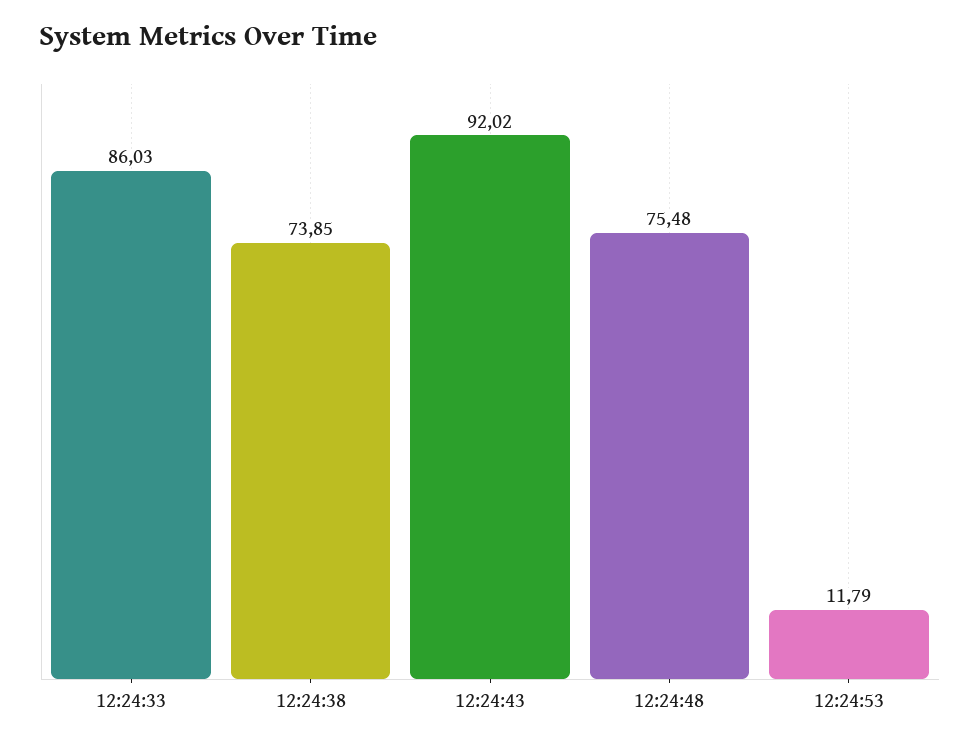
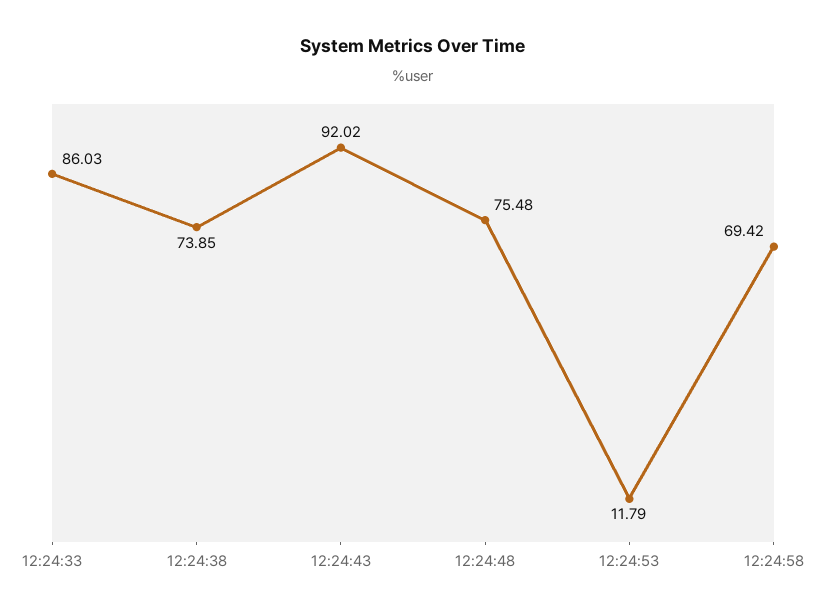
12:24:58: none -> 69.42

